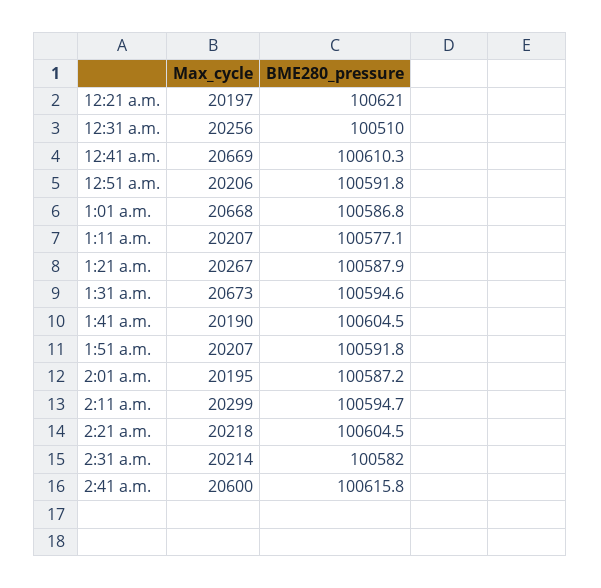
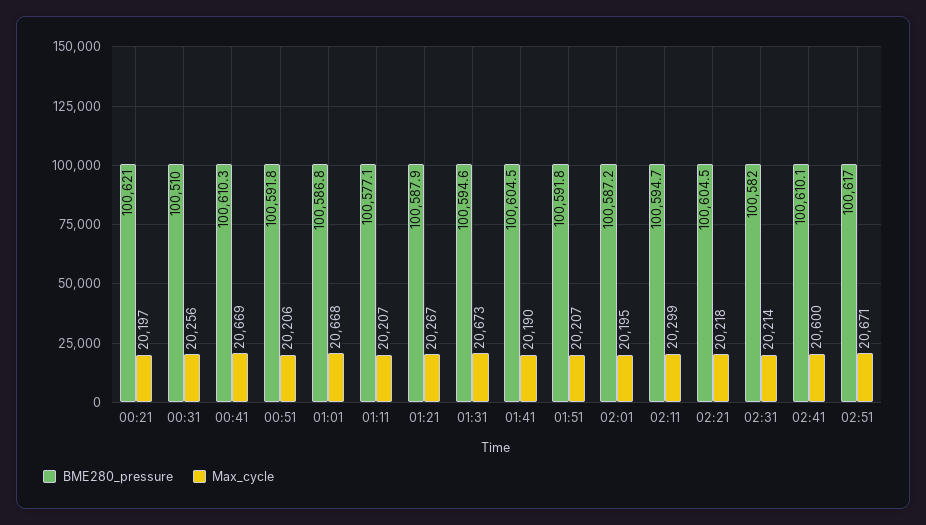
BME280_pressure, 2:41 a.m.: 100615.8 -> 100610.1
BME280_pressure, 02:51: none -> 100617
Max_cycle, 02:51: none -> 20671

